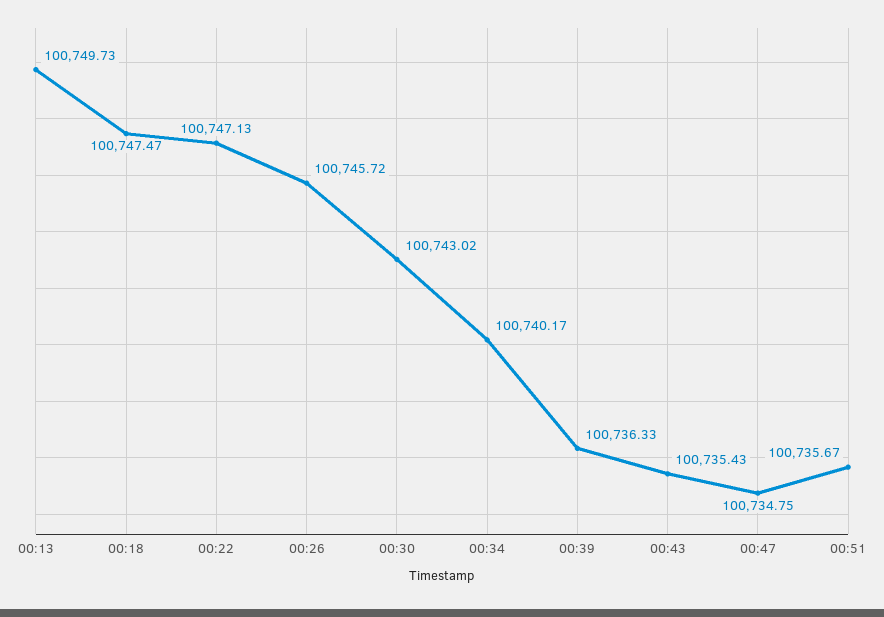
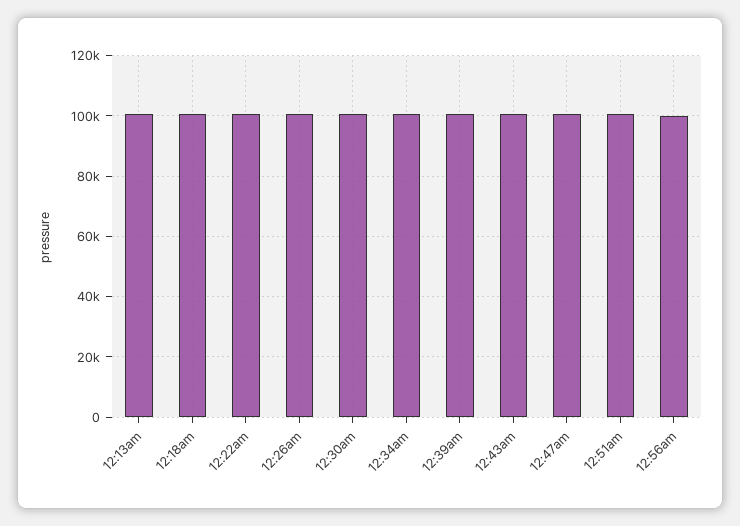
12:56am: none -> 100000

